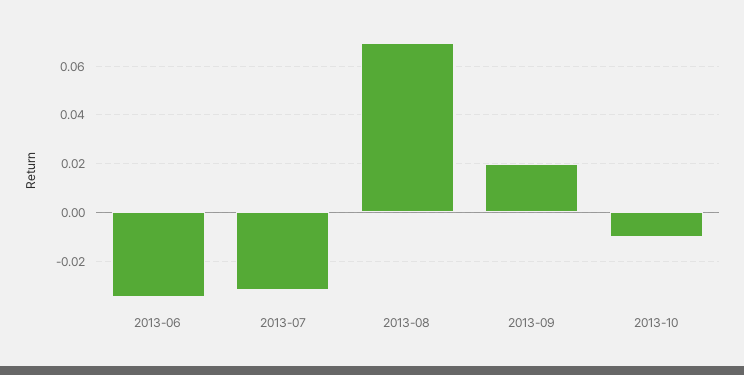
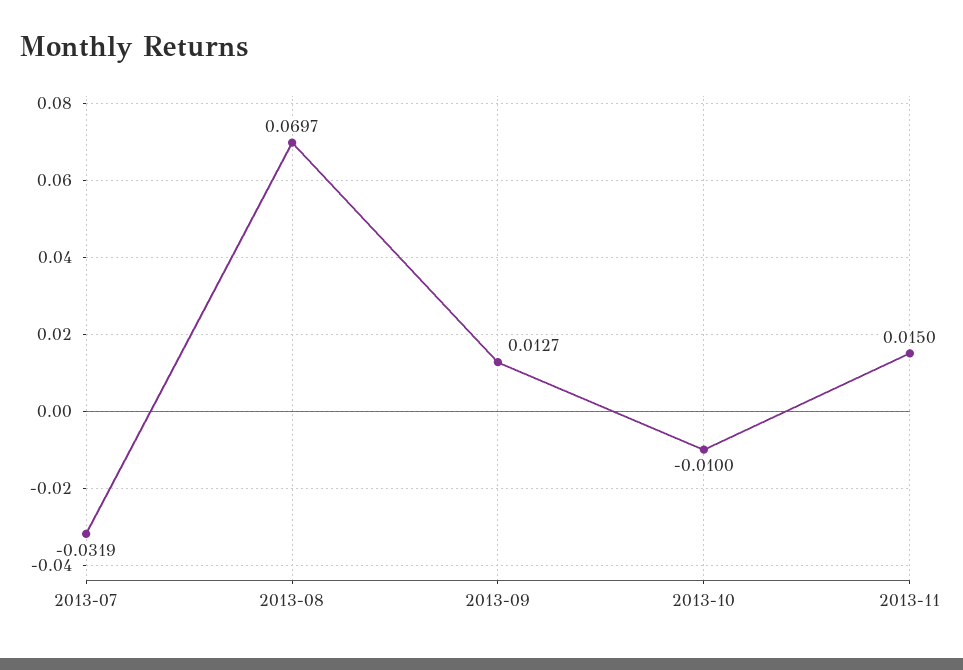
2013-06: -0.035 -> none
2013-09: 0.02 -> 0.0127
2013-11: none -> 0.015

